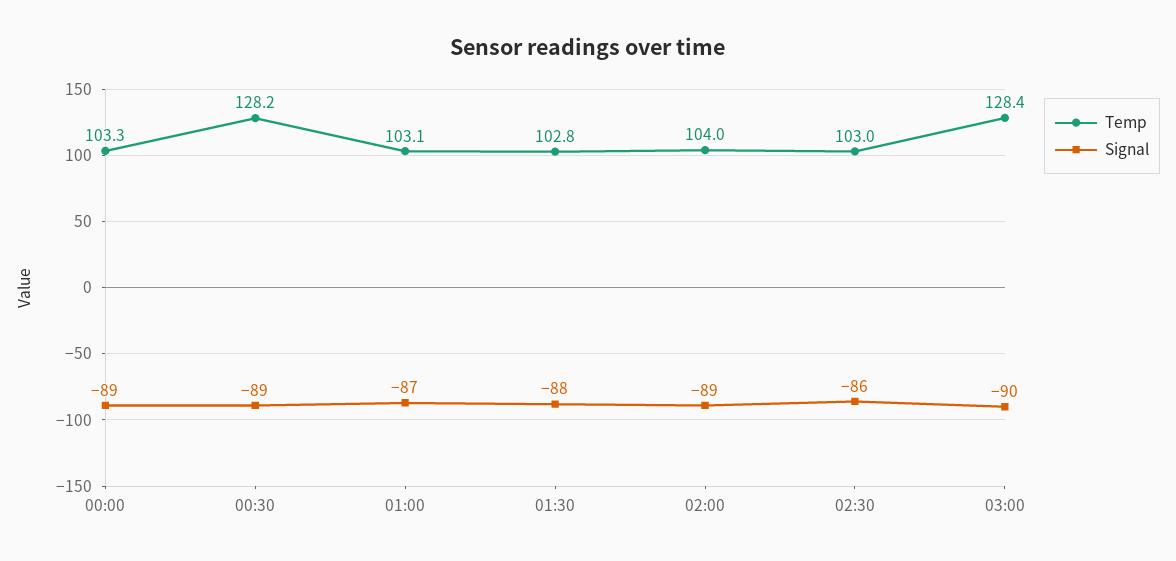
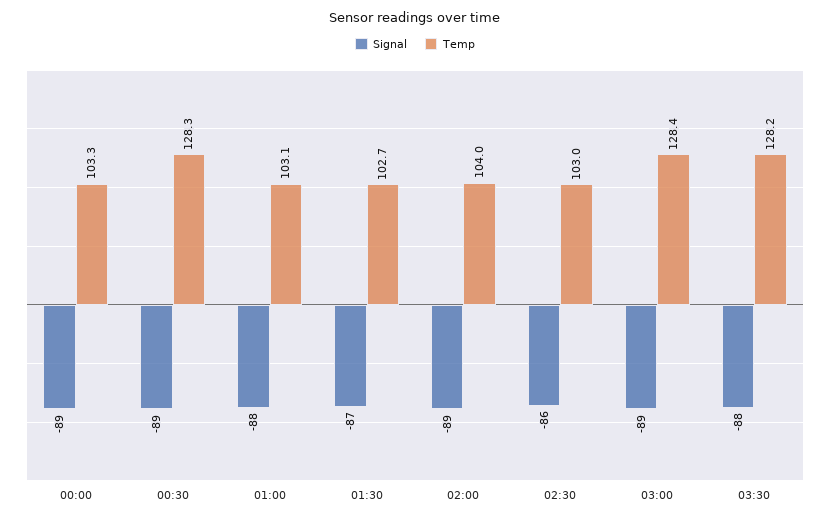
Temp, 00:30: 128.2 -> 128.3
Signal, 01:00: -87 -> -88
Temp, 01:30: 102.8 -> 102.7
Signal, 01:30: -88 -> -87
Signal, 03:00: -90 -> -89
Signal, 03:30: none -> -88
Temp, 03:30: none -> 128.2

